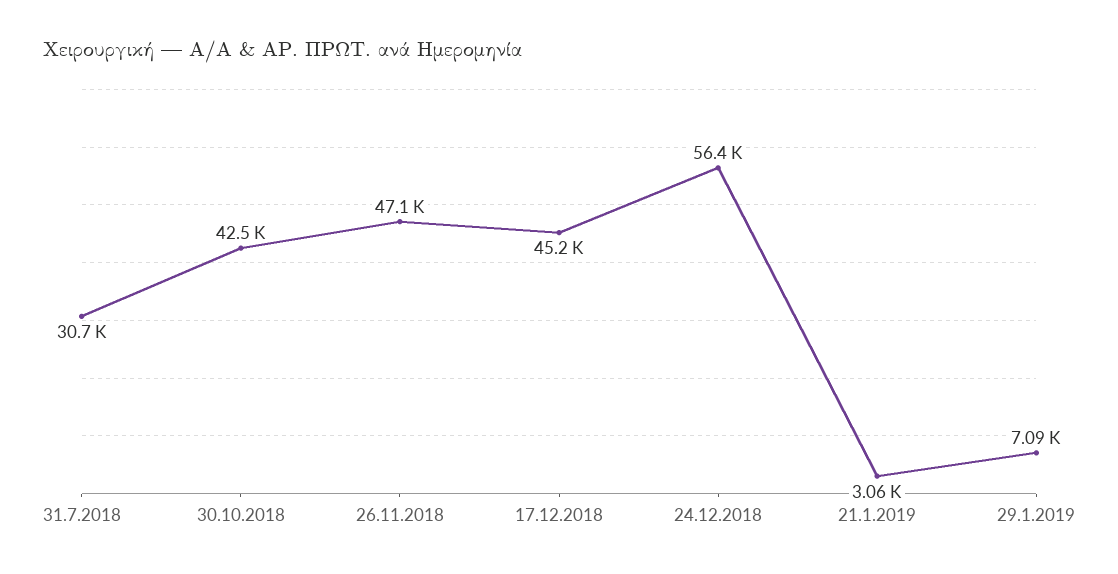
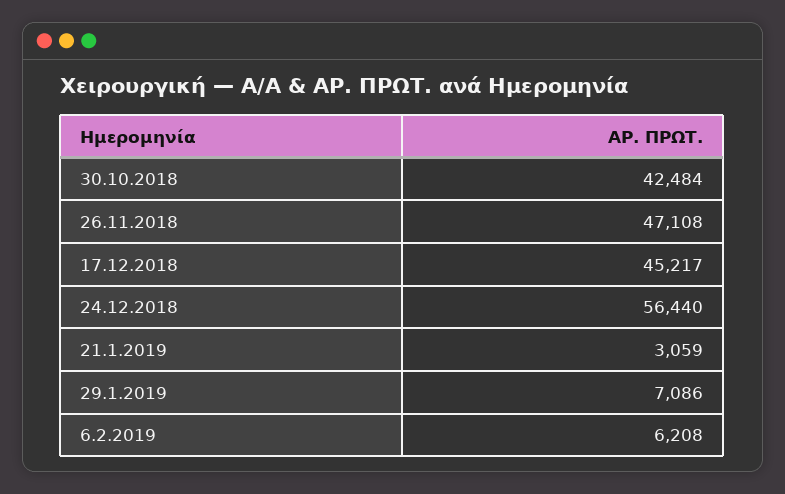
31.7.2018: 30700 -> none
6.2.2019: none -> 6208

